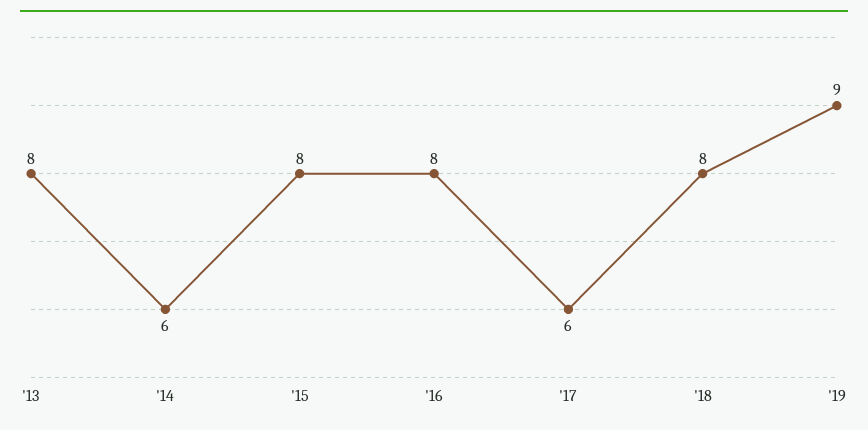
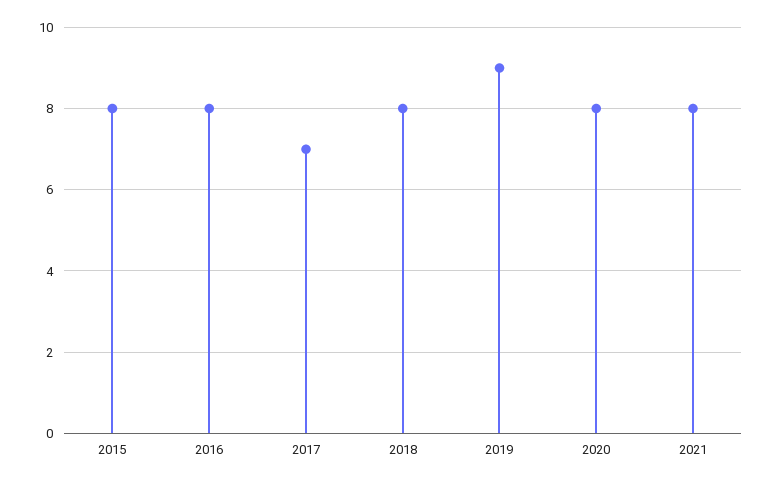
'13: 8 -> none
'14: 6 -> none
'17: 6 -> 7
2020: none -> 8
2021: none -> 8

